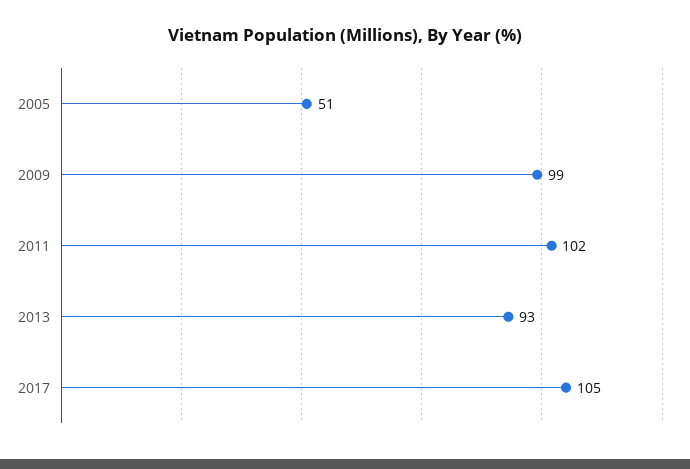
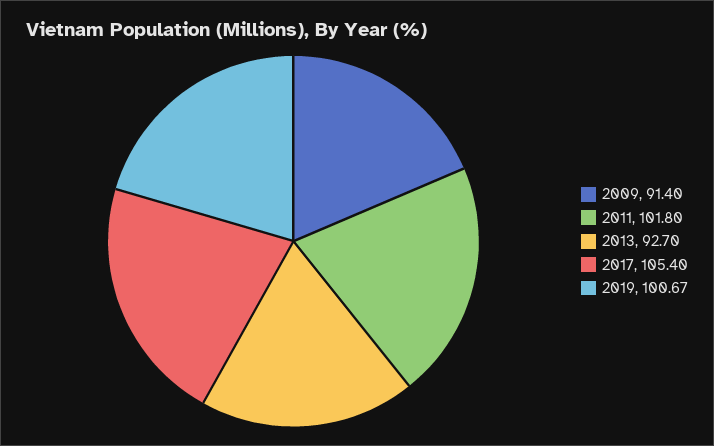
2005: 51 -> none
2009: 99 -> 91.4
2019: none -> 100.67

